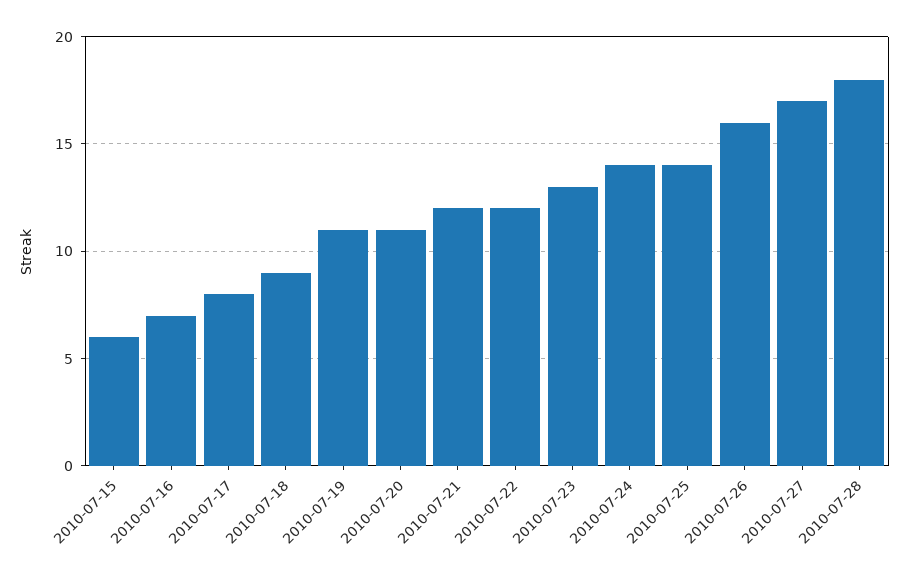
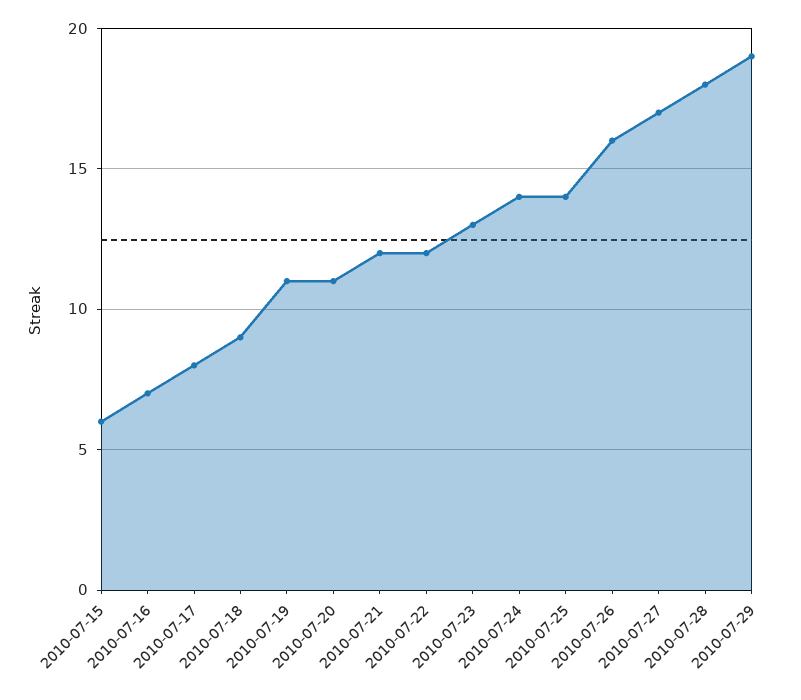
2010-07-29: none -> 19

